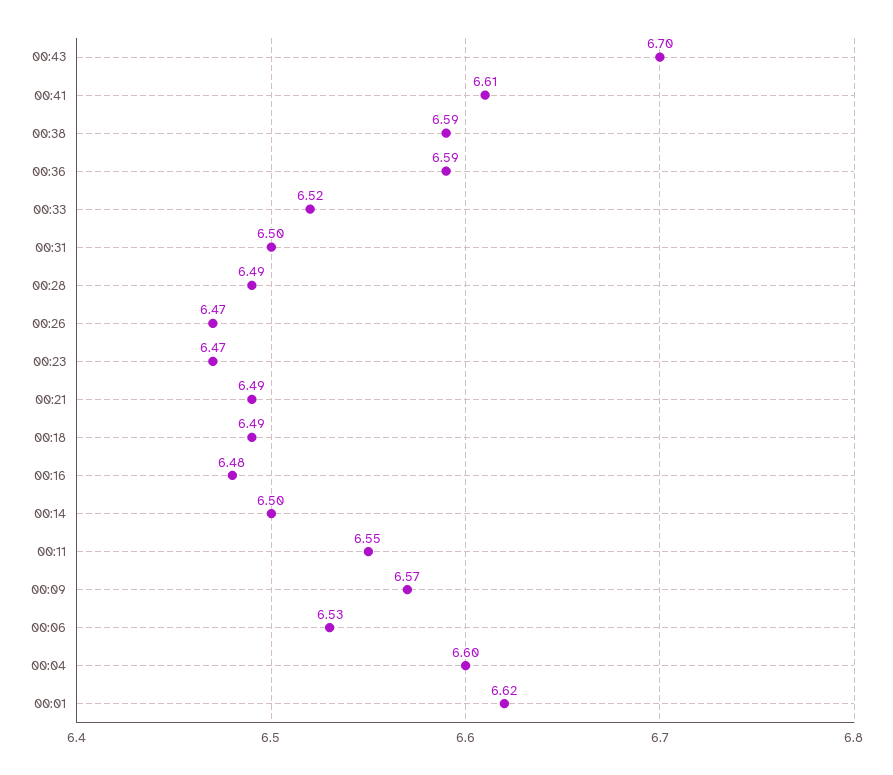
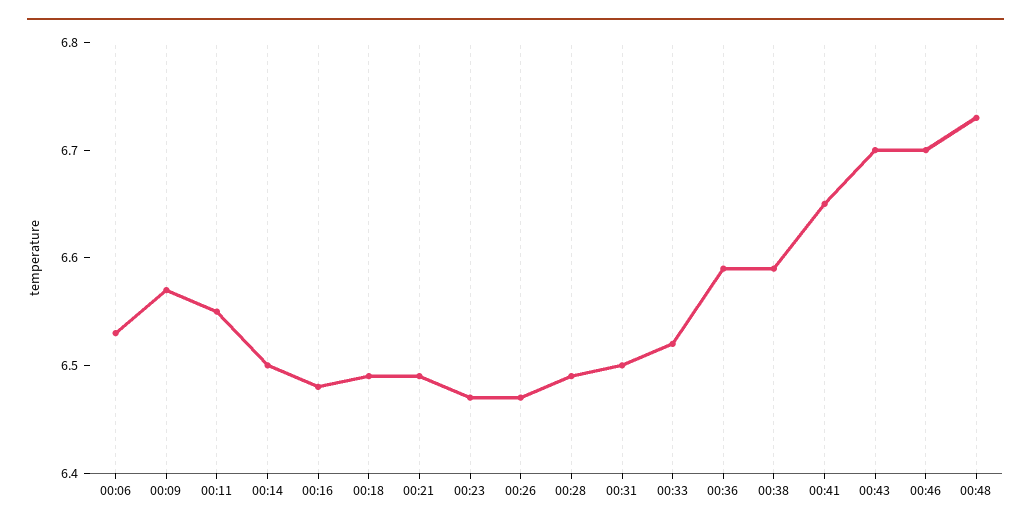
00:41: 6.61 -> 6.65
00:04: 6.6 -> none
00:01: 6.62 -> none
00:46: none -> 6.7
00:48: none -> 6.73

